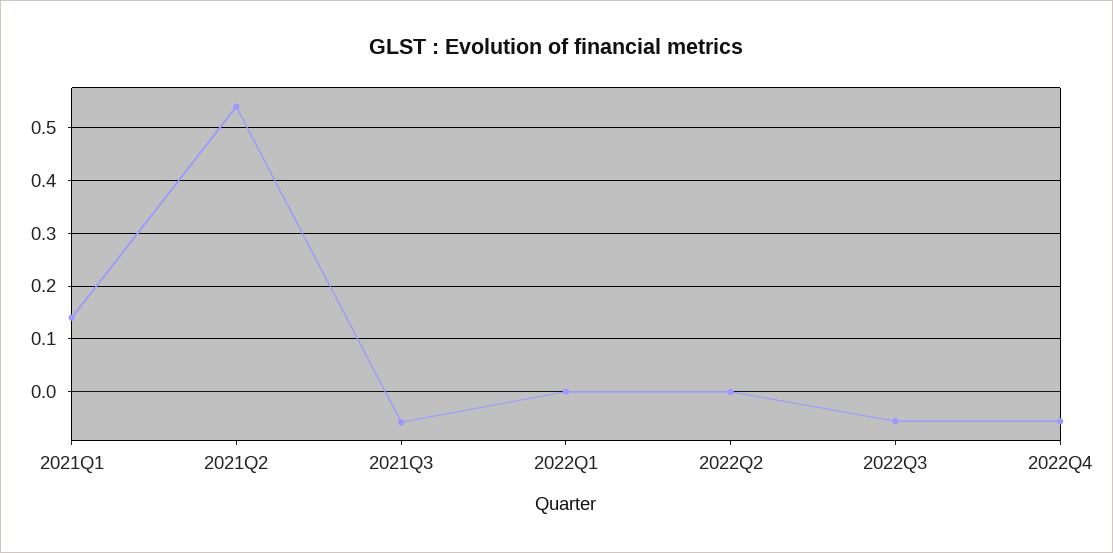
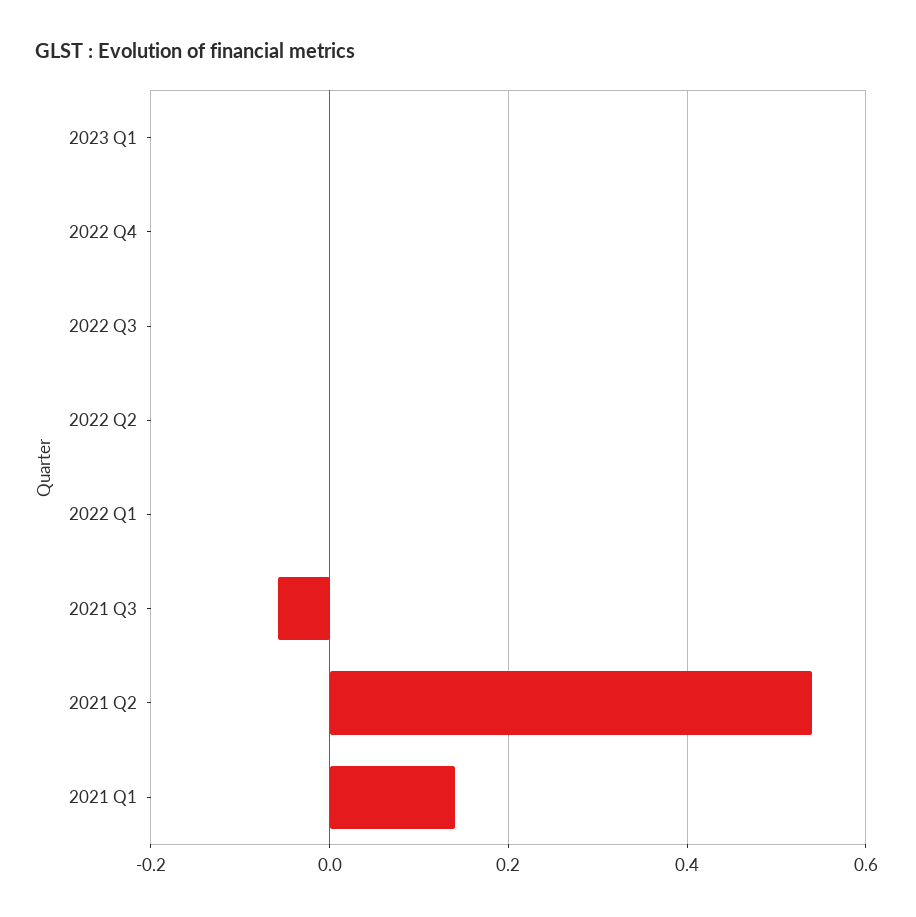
2022Q3: -0.06 -> 0
2022Q4: -0.06 -> 0
2023 Q1: none -> 0

